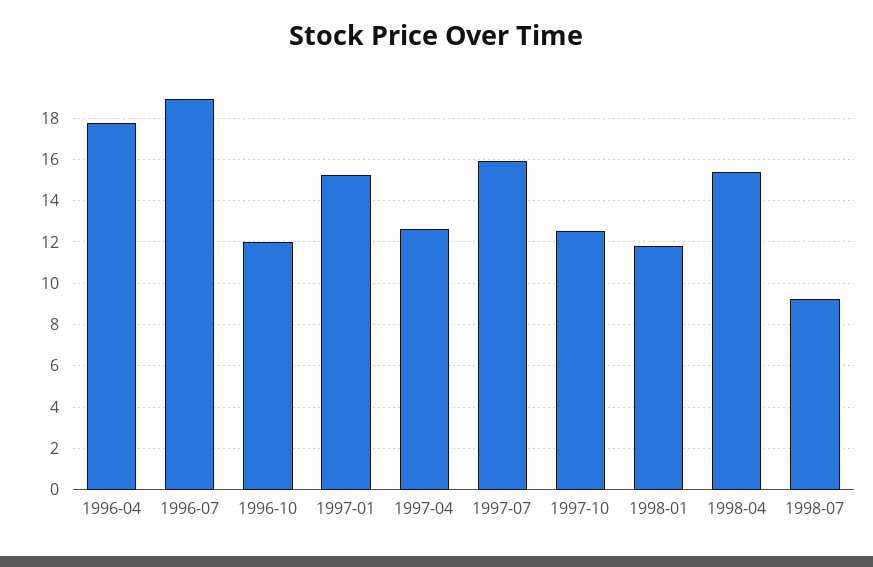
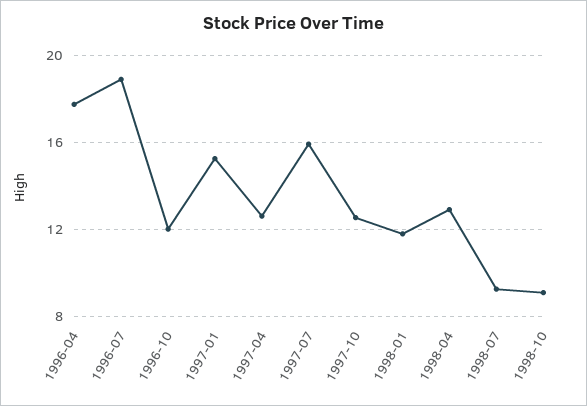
1998-04: 15.5 -> 13
1998-10: none -> 9

